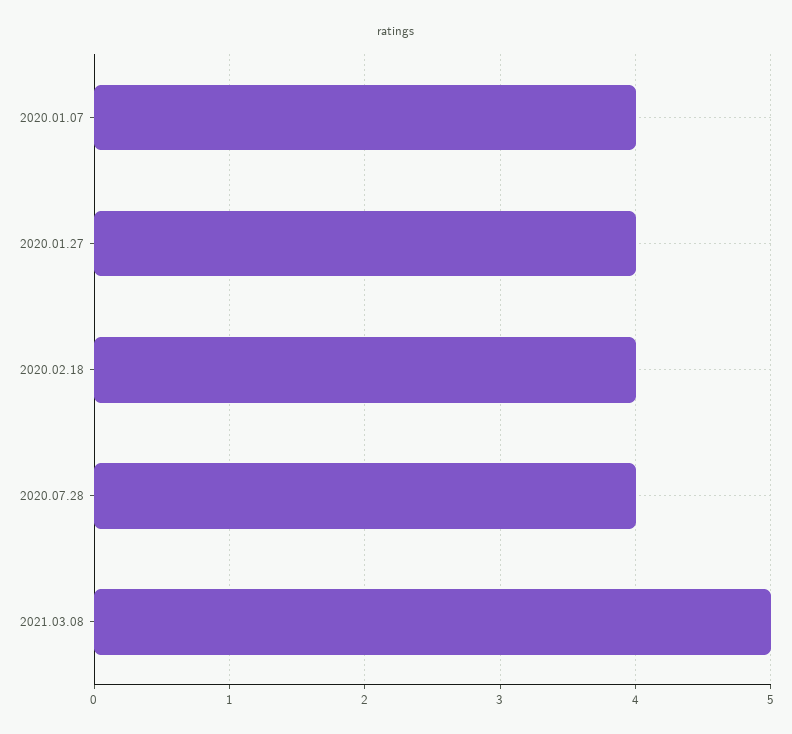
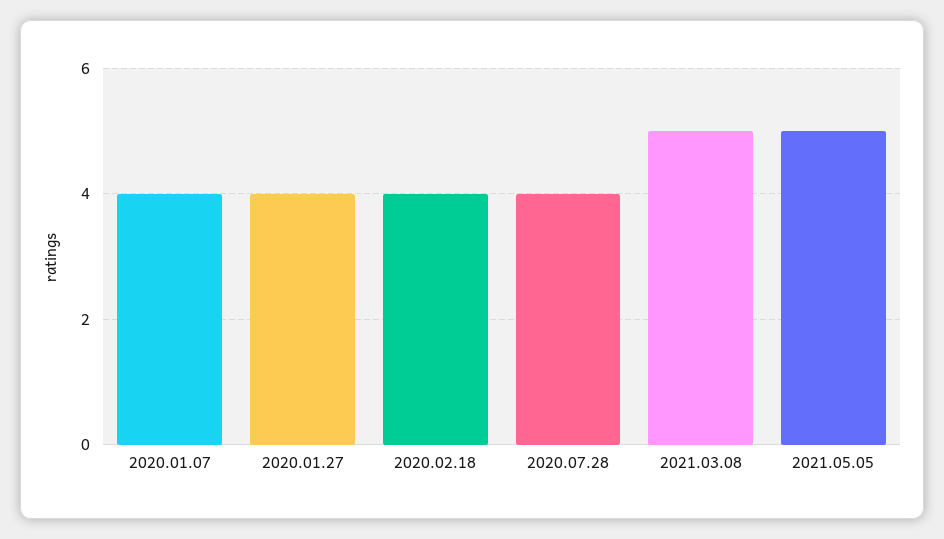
2021.05.05: none -> 5

